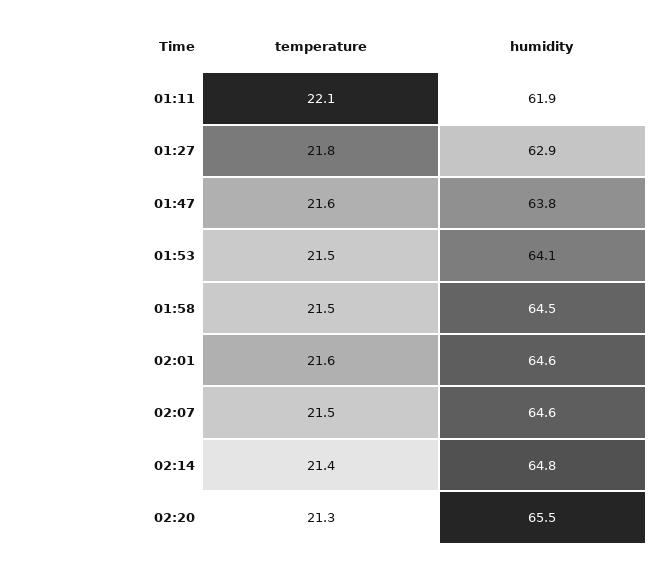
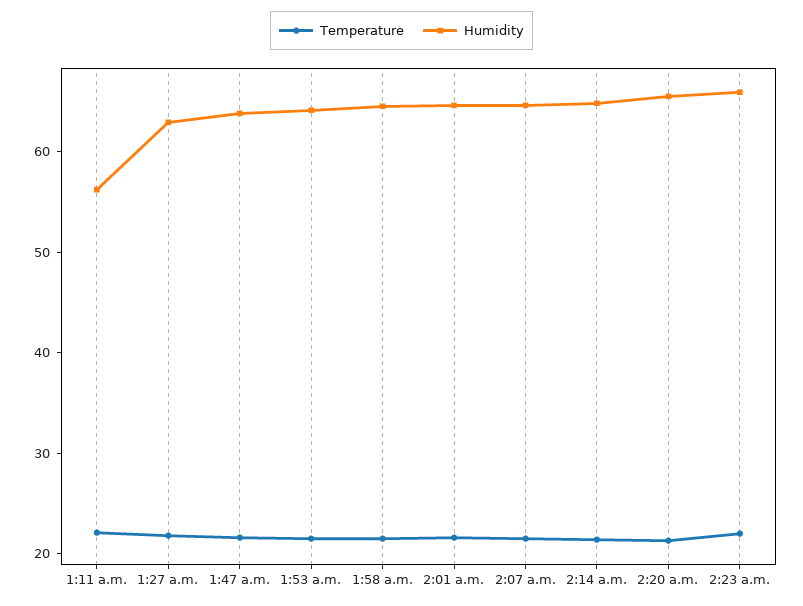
humidity, 01:11: 61.9 -> 56
temperature, 2:23 a.m.: none -> 22
humidity, 2:23 a.m.: none -> 66

